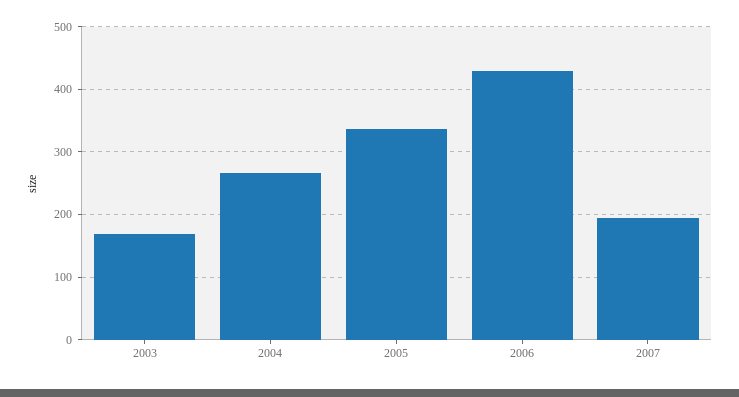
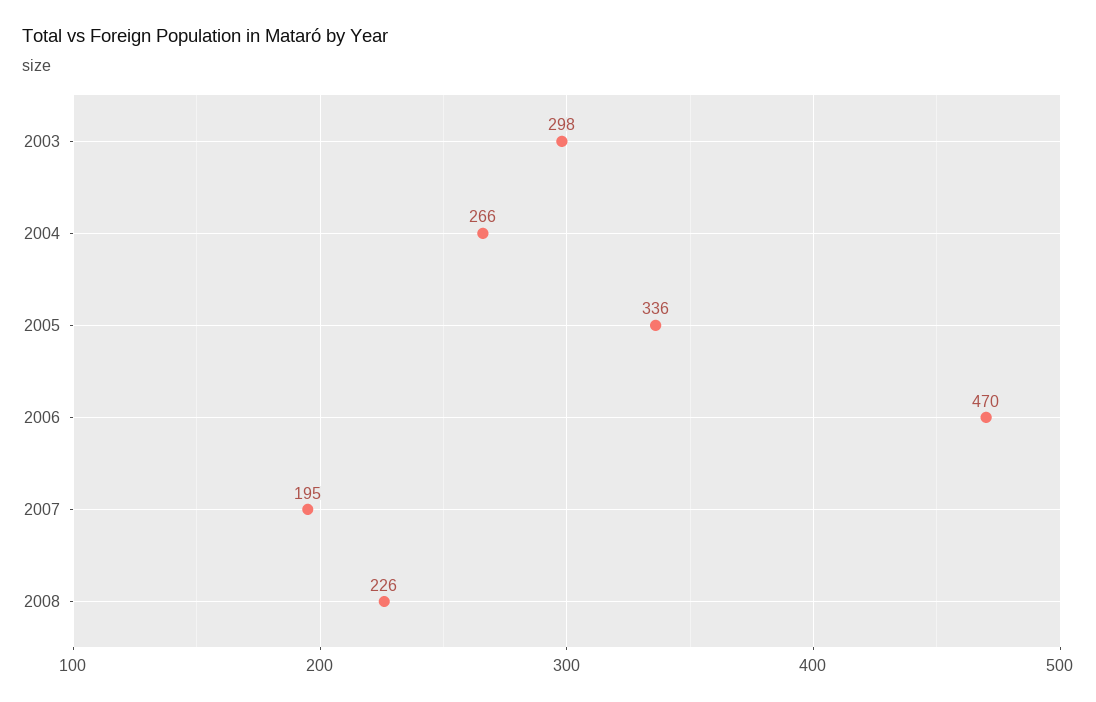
2003: 170 -> 298
2006: 430 -> 470
2008: none -> 226

